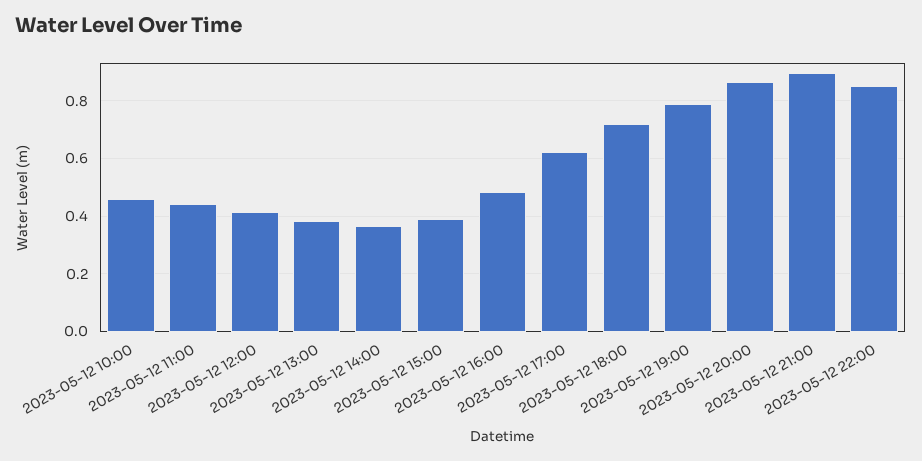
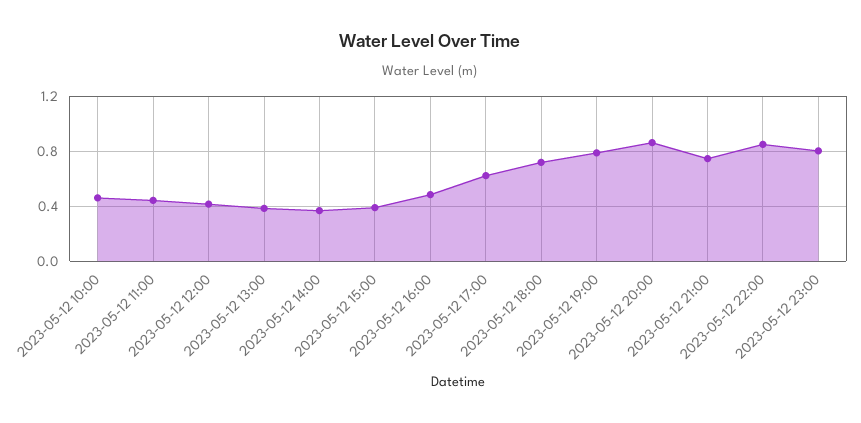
2023-05-12 21:00: 0.9 -> 0.75
2023-05-12 23:00: none -> 0.8

